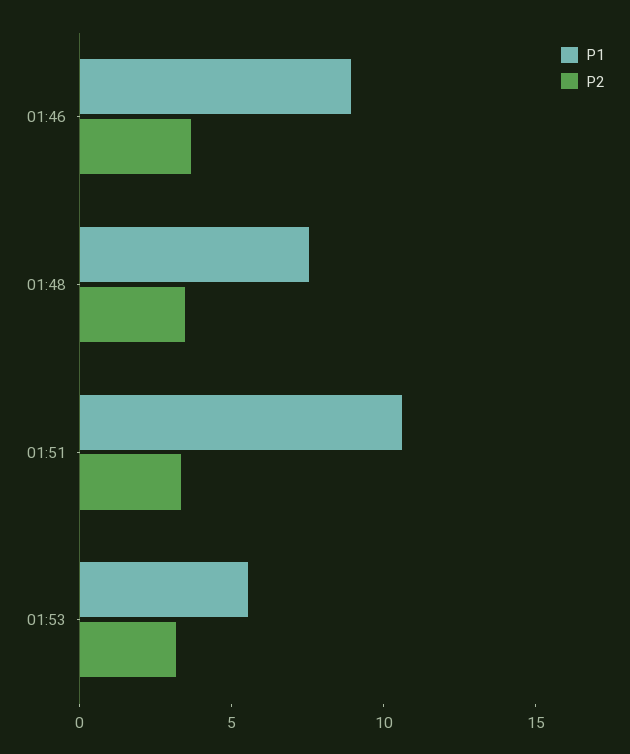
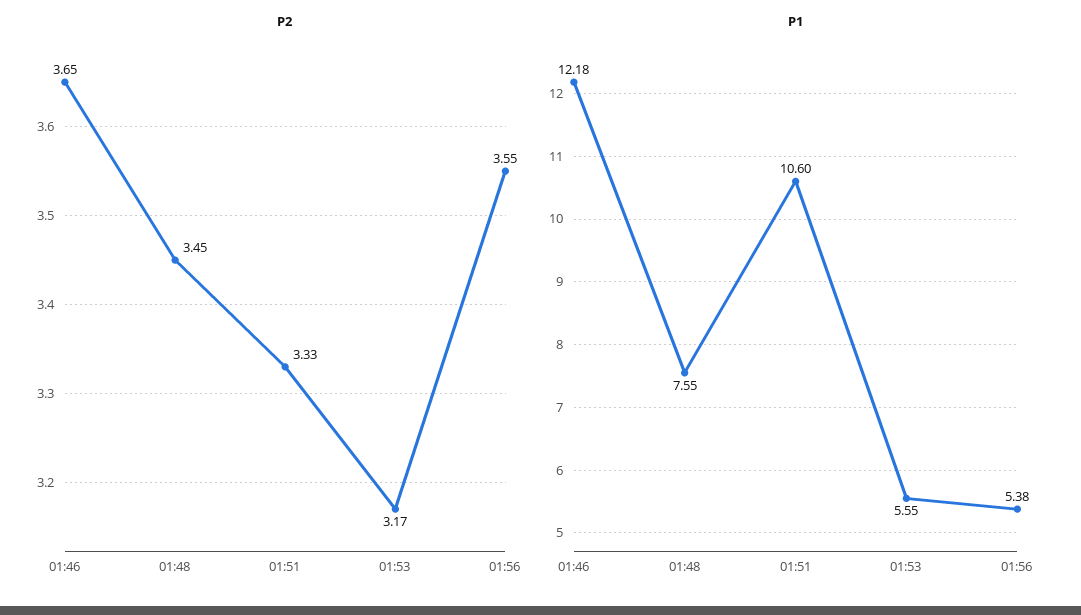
P1, 01:46: 9 -> 12.18
P2, 01:56: none -> 3.55
P1, 01:56: none -> 5.38

